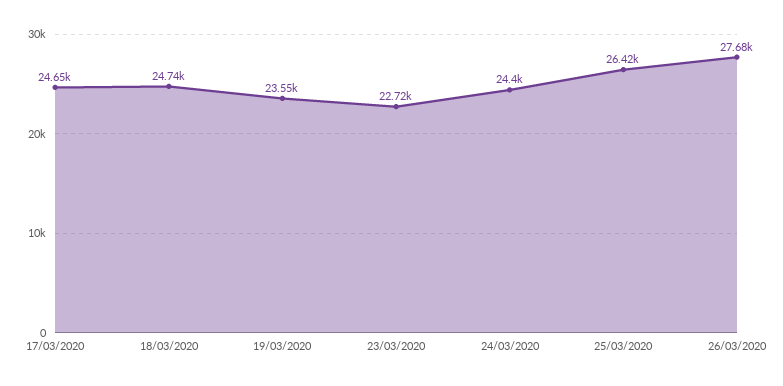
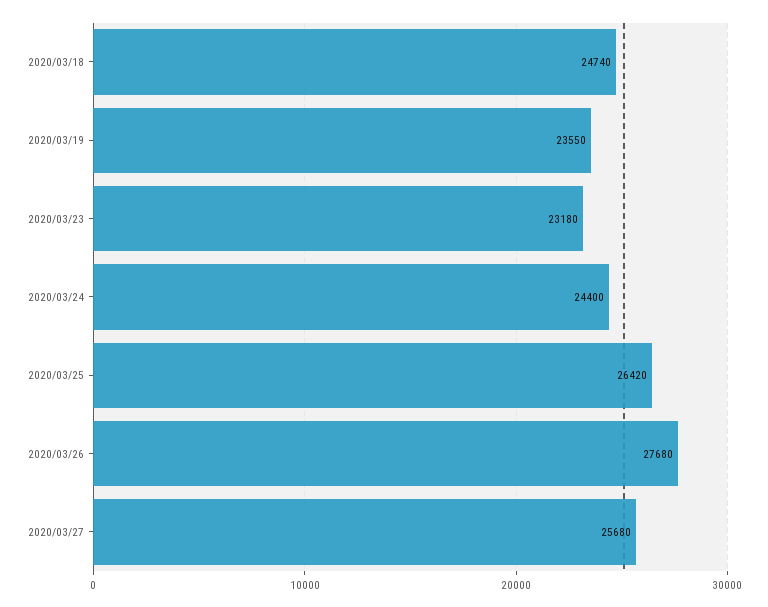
17/03/2020: 24650 -> none
23/03/2020: 22720 -> 23180
2020/03/27: none -> 25680

